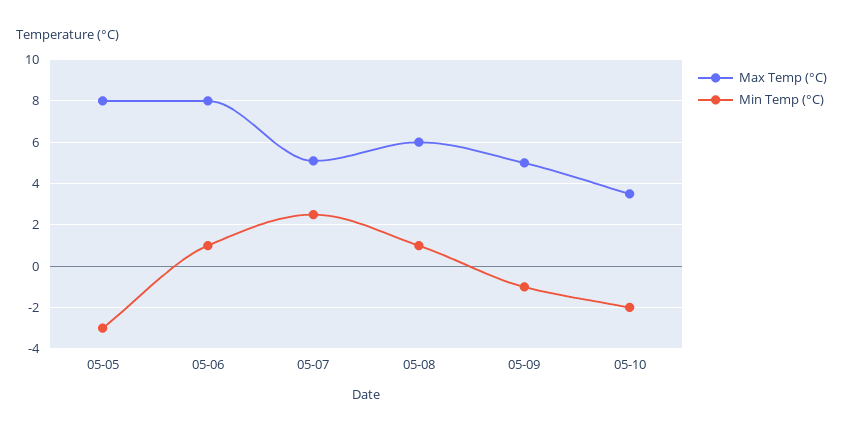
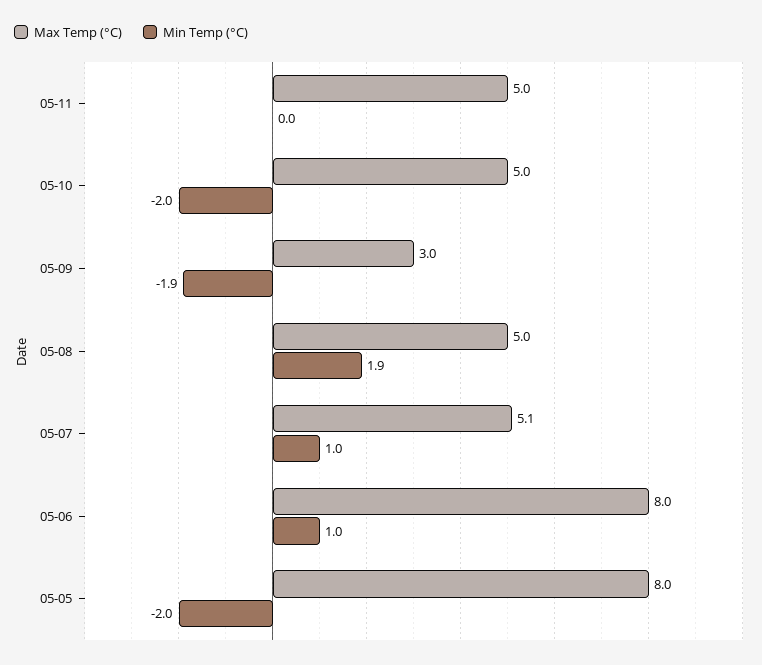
Min Temp (°C), 05-05: -3 -> -2
Min Temp (°C), 05-07: 2.5 -> 1
Max Temp (°C), 05-08: 6 -> 5
Min Temp (°C), 05-08: 1 -> 1.9
Max Temp (°C), 05-09: 5 -> 3
Min Temp (°C), 05-09: -1 -> -1.9
Max Temp (°C), 05-10: 3.5 -> 5
Max Temp (°C), 05-11: none -> 5
Min Temp (°C), 05-11: none -> 0

